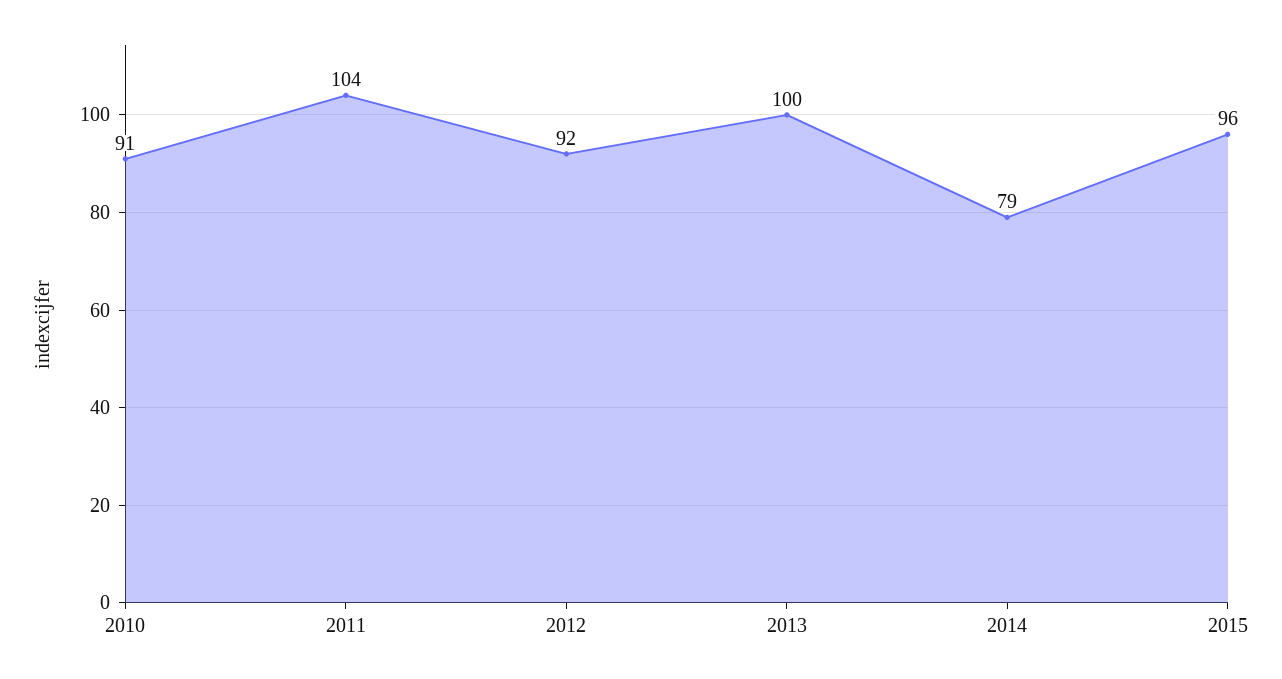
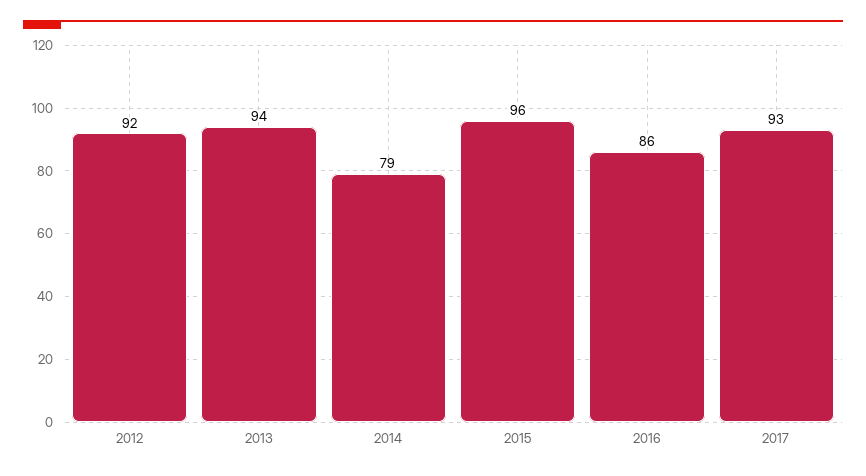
2010: 91 -> none
2011: 104 -> none
2013: 100 -> 94
2016: none -> 86
2017: none -> 93

